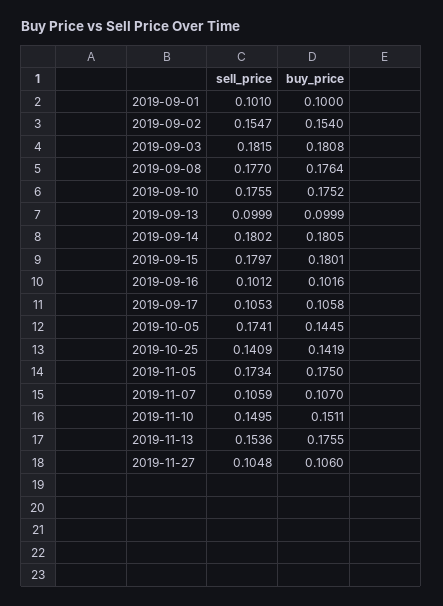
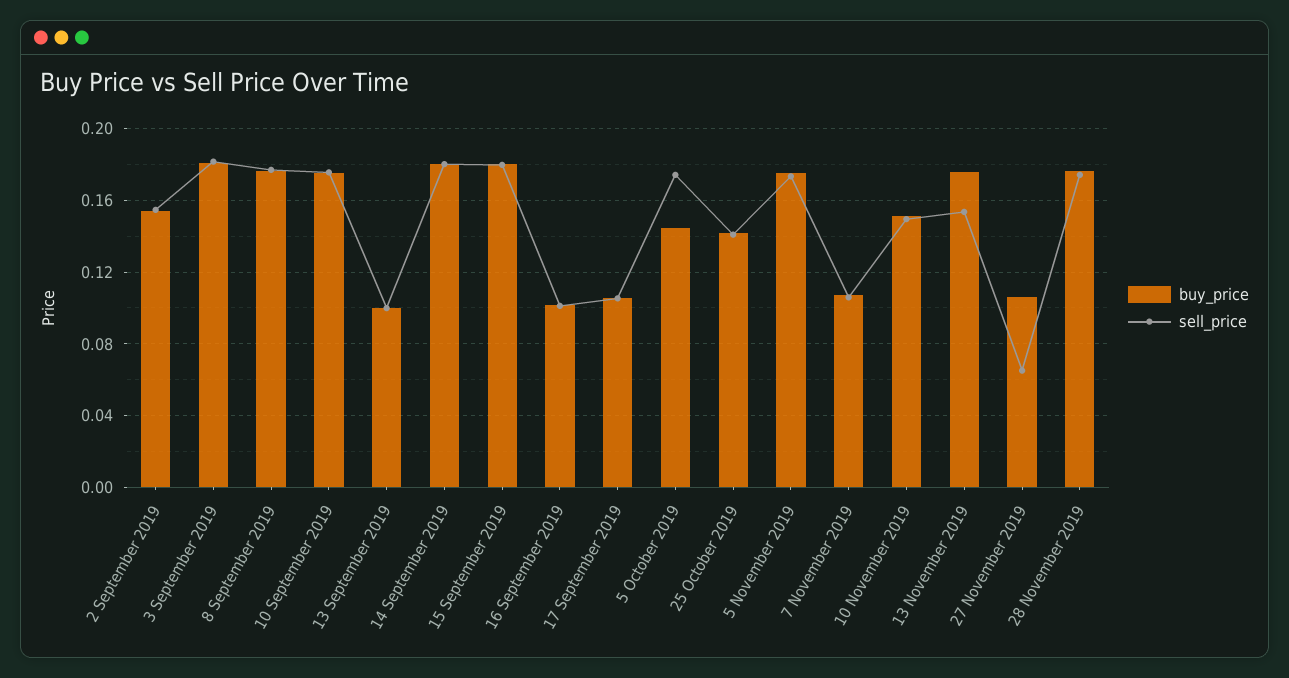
sell_price, 2019-09-01: 0.101 -> none
buy_price, 2019-09-01: 0.1 -> none
sell_price, 2019-11-27: 0.1048 -> 0.065
buy_price, 28 November 2019: none -> 0.175
sell_price, 28 November 2019: none -> 0.175

